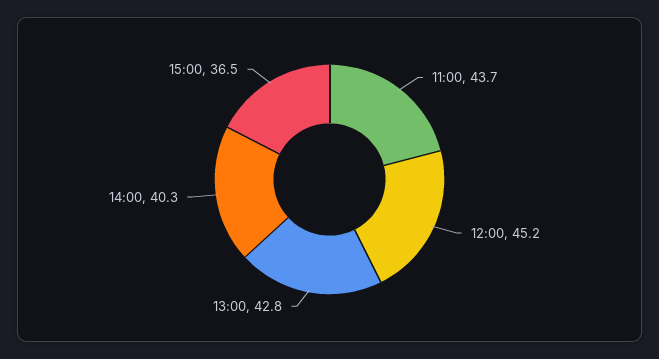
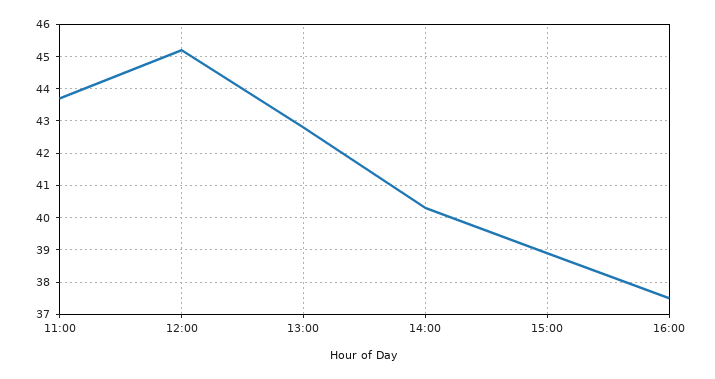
15:00: 36.5 -> 39
16:00: none -> 37.5

